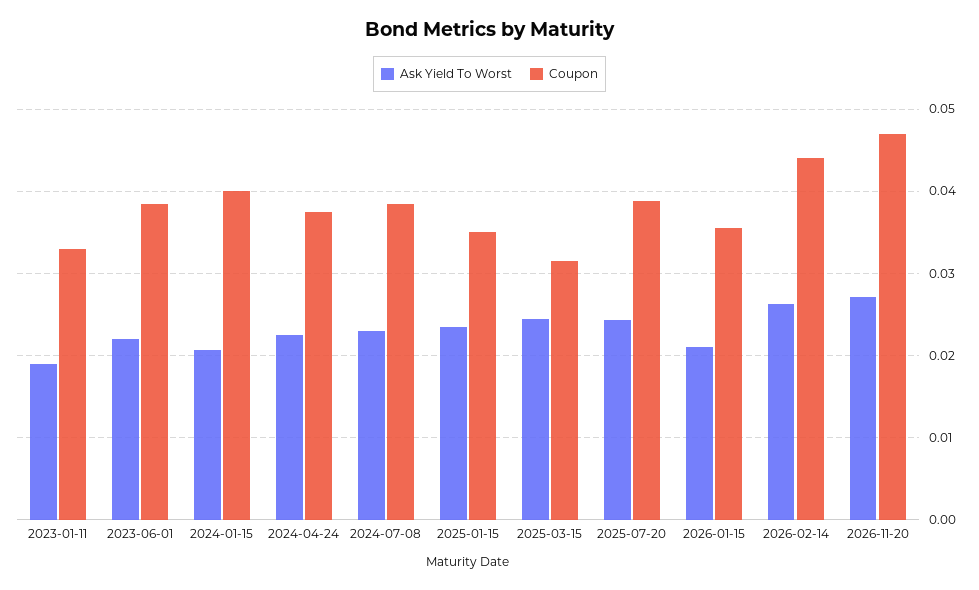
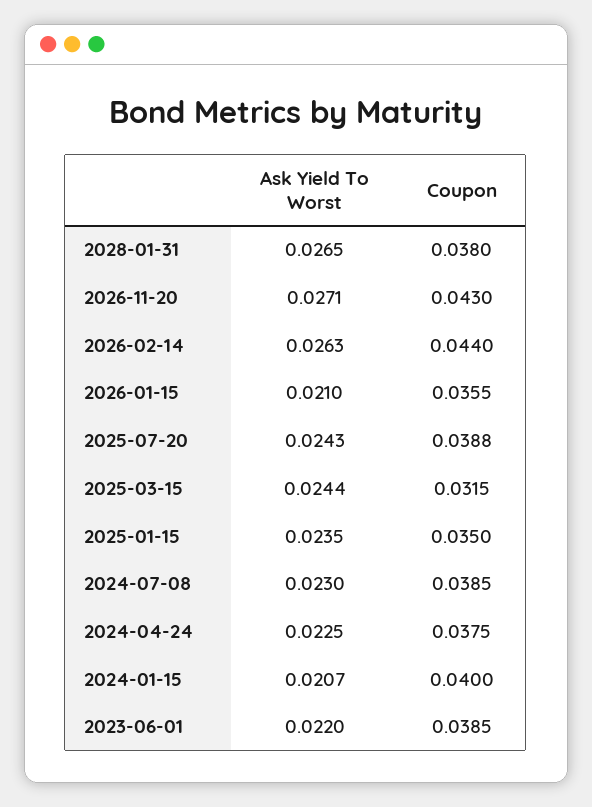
Ask Yield To Worst, 2023-01-11: 0.019 -> none
Coupon, 2023-01-11: 0.033 -> none
Coupon, 2026-11-20: 0.047 -> 0.043
Ask Yield To Worst, 2028-01-31: none -> 0.0265
Coupon, 2028-01-31: none -> 0.038

